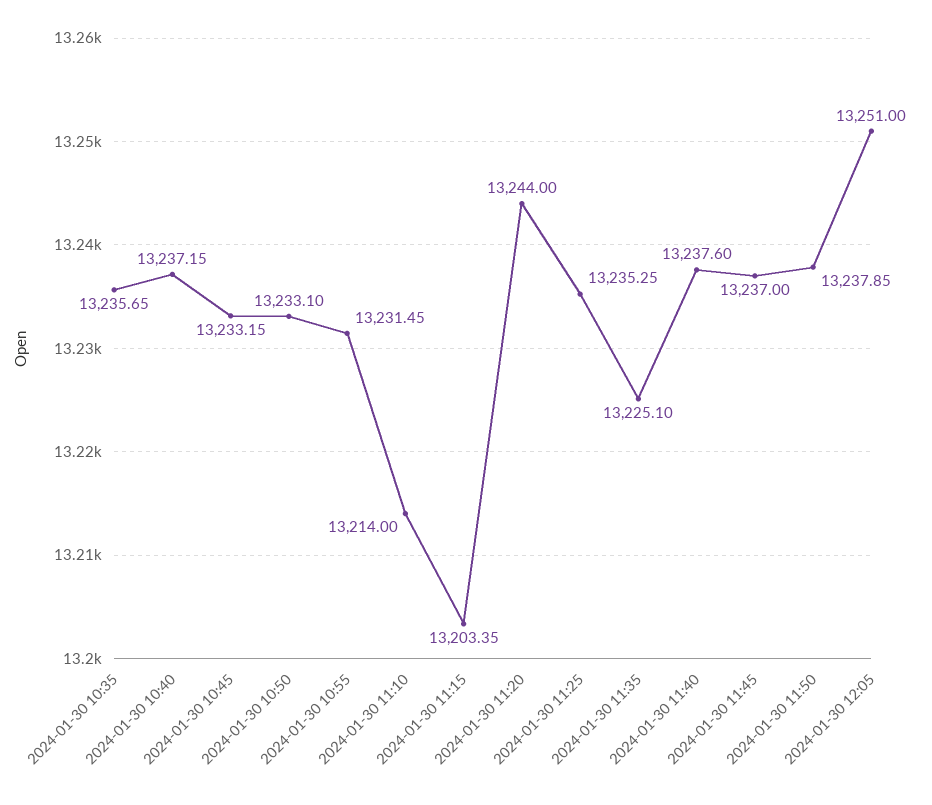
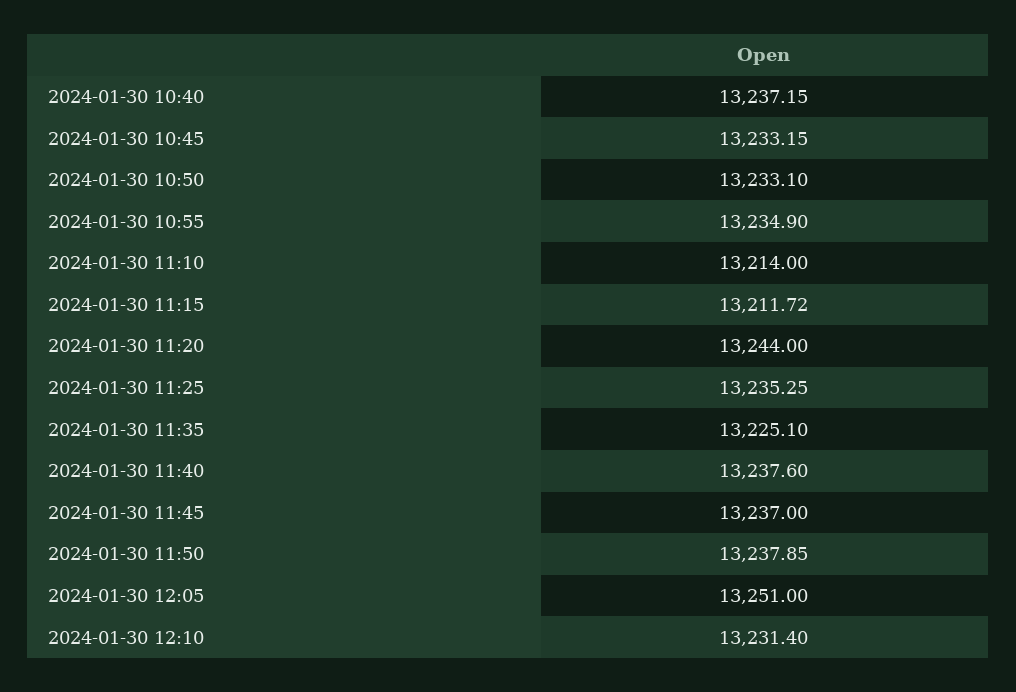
2024-01-30 10:35: 13235.65 -> none
2024-01-30 10:55: 13231.45 -> 13234.9
2024-01-30 11:15: 13203.35 -> 13211.72
2024-01-30 12:10: none -> 13231.4

